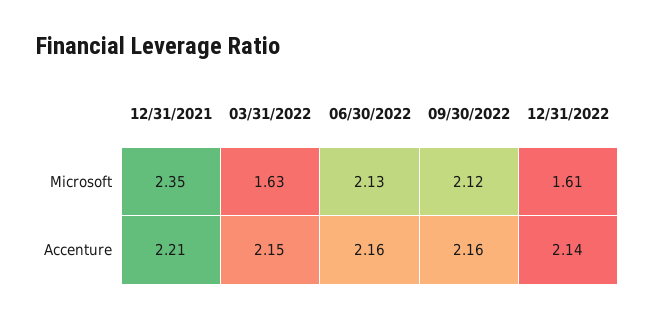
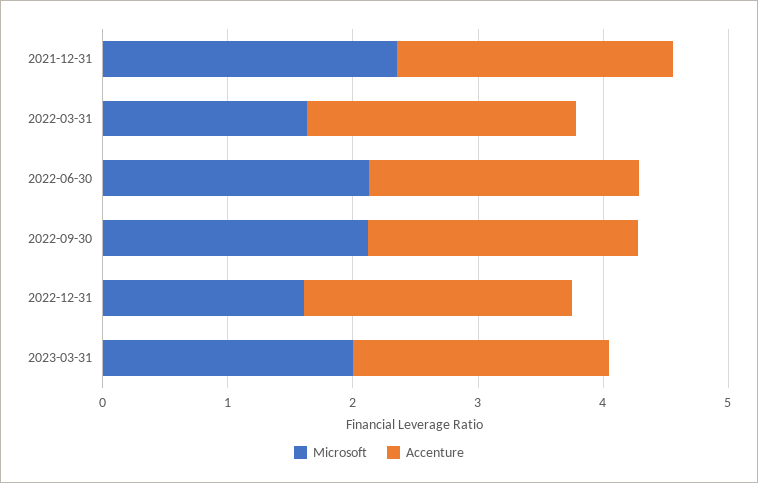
Microsoft, 2023-03-31: none -> 2
Accenture, 2023-03-31: none -> 2

